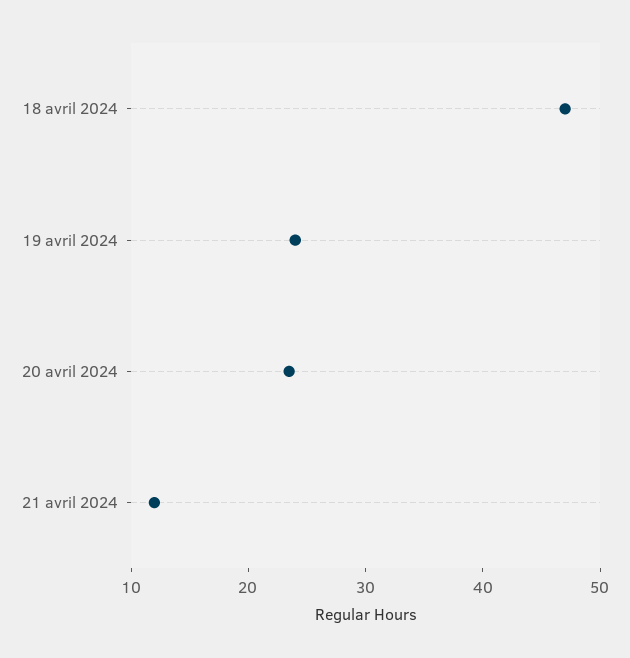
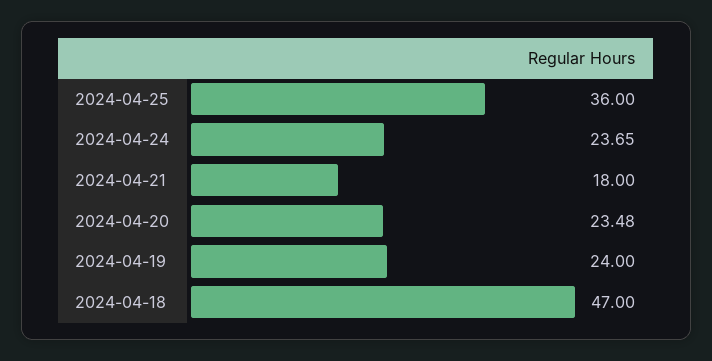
21 avril 2024: 12 -> 18
2024-04-25: none -> 36
2024-04-24: none -> 23.65

